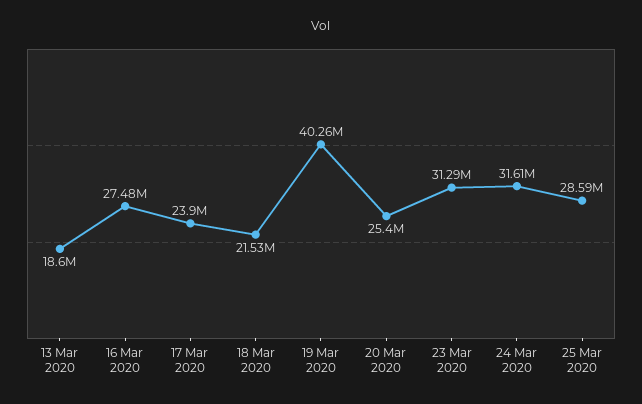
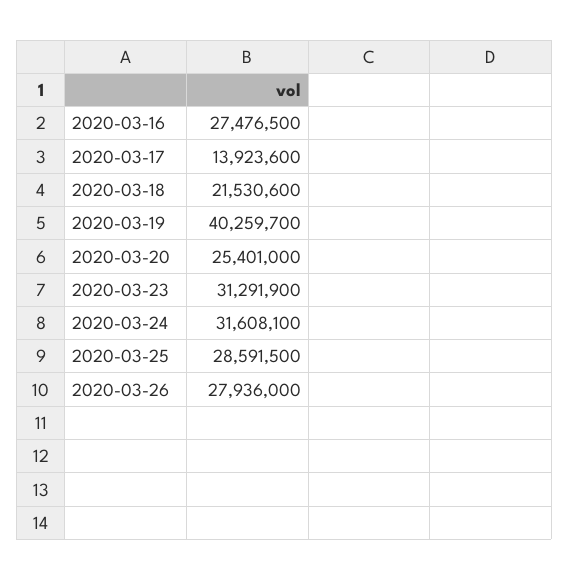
13 Mar 2020: 18600000 -> none
17 Mar 2020: 23900000 -> 13923600
2020-03-26: none -> 27936000

